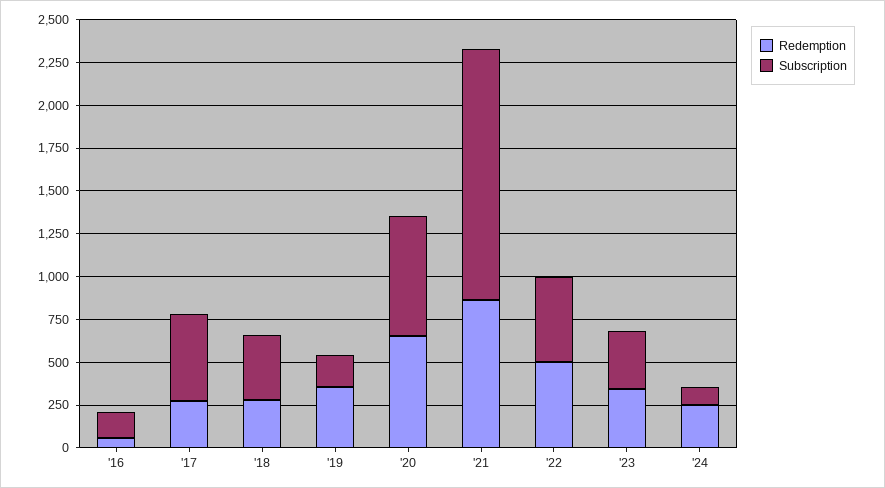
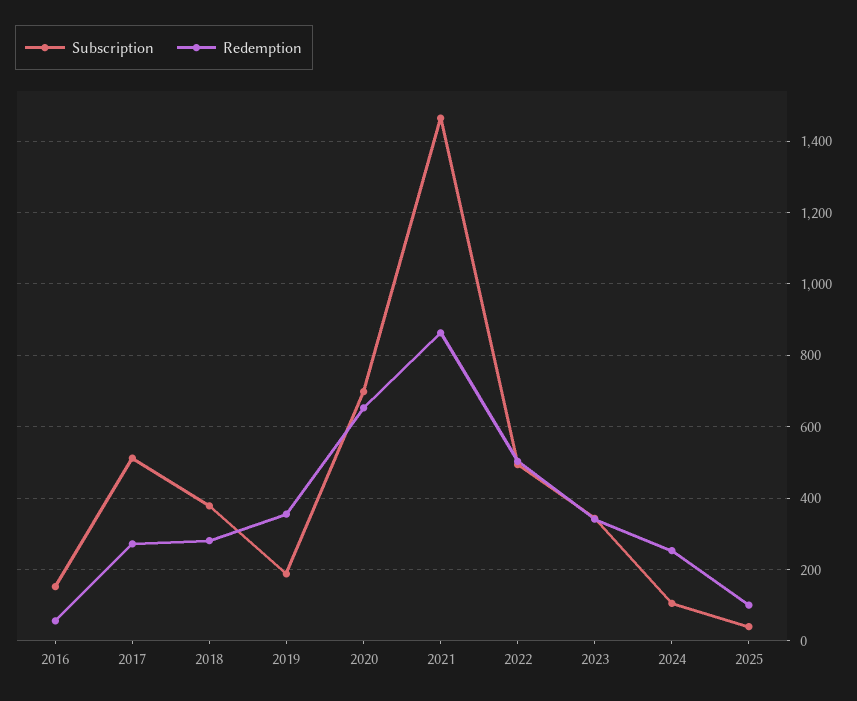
Subscription, 2025: none -> 40
Redemption, 2025: none -> 100

